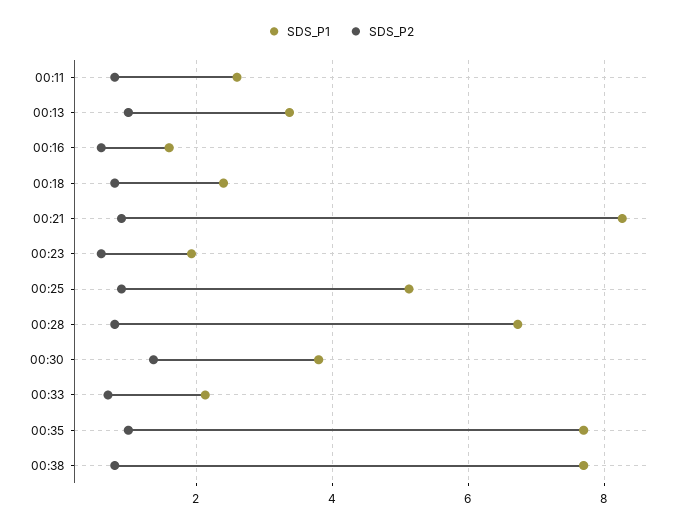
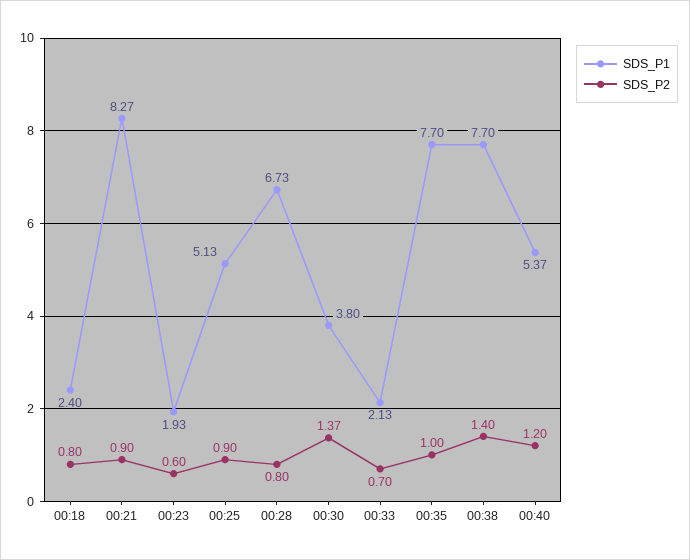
SDS_P1, 00:11: 2.6 -> none
SDS_P2, 00:11: 0.8 -> none
SDS_P1, 00:13: 3.4 -> none
SDS_P2, 00:13: 1 -> none
SDS_P1, 00:16: 1.6 -> none
SDS_P2, 00:16: 0.6 -> none
SDS_P2, 00:38: 0.8 -> 1.4
SDS_P1, 00:40: none -> 5.37
SDS_P2, 00:40: none -> 1.2

